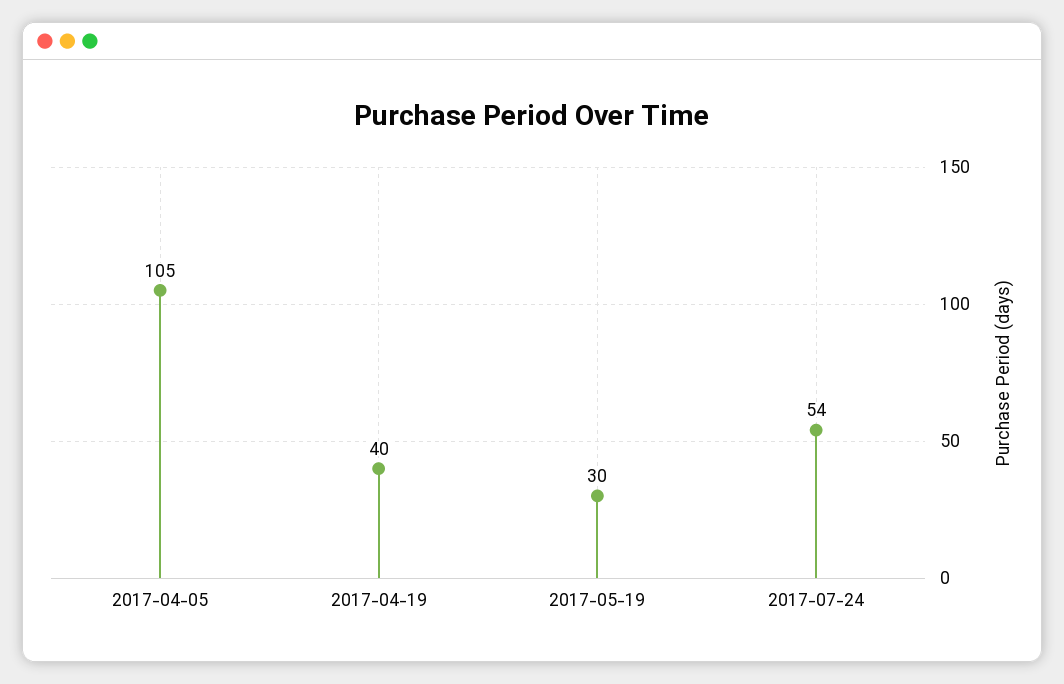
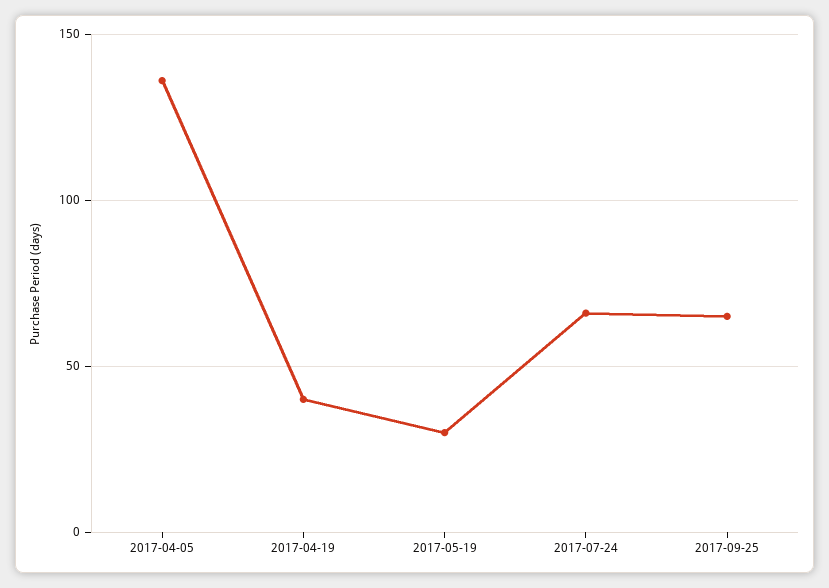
2017-04-05: 105 -> 135
2017-07-24: 54 -> 65
2017-09-25: none -> 65

